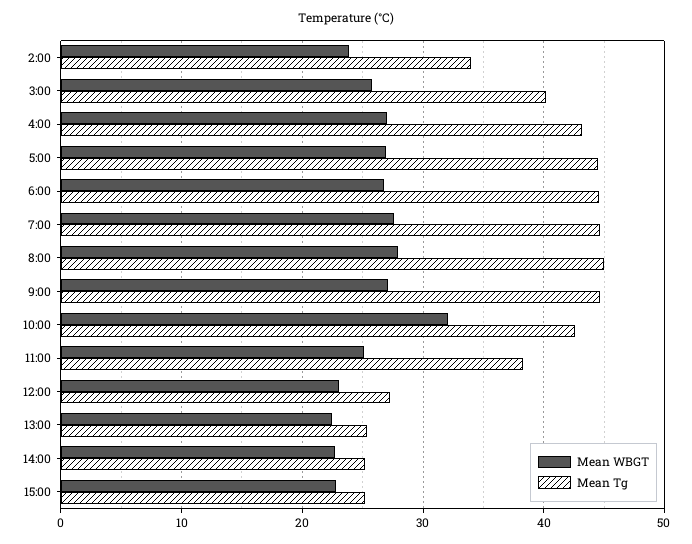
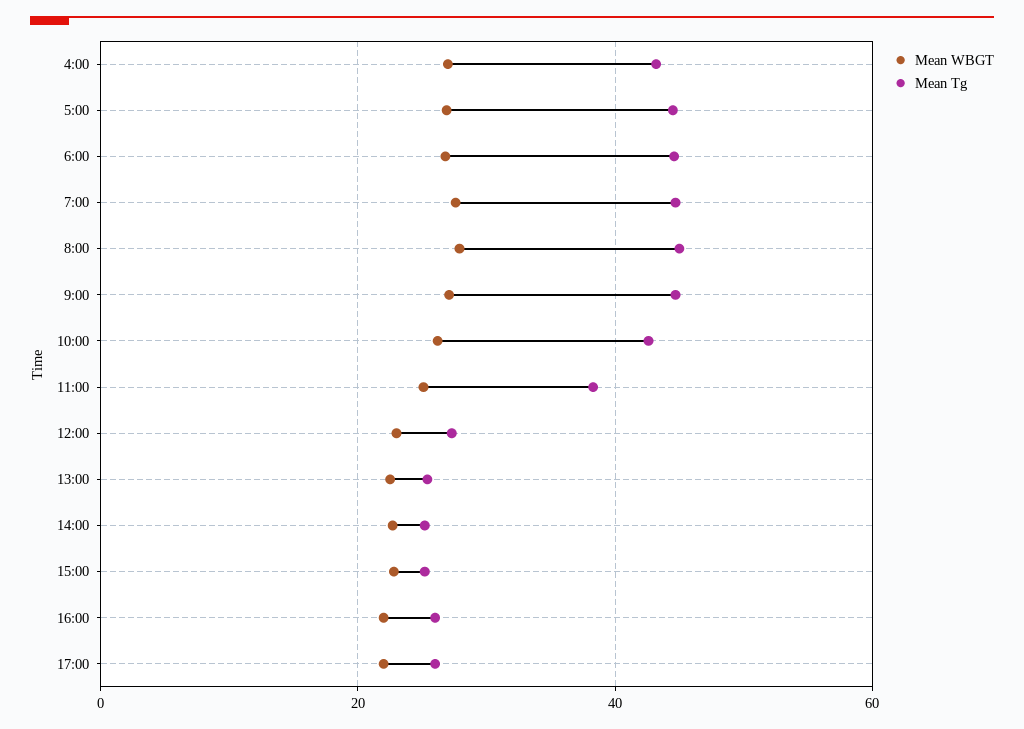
Mean WBGT, 2:00: 24 -> none
Mean Tg, 2:00: 34 -> none
Mean WBGT, 3:00: 26 -> none
Mean Tg, 3:00: 40 -> none
Mean WBGT, 10:00: 32 -> 26
Mean WBGT, 16:00: none -> 22
Mean Tg, 16:00: none -> 26
Mean WBGT, 17:00: none -> 22
Mean Tg, 17:00: none -> 26

